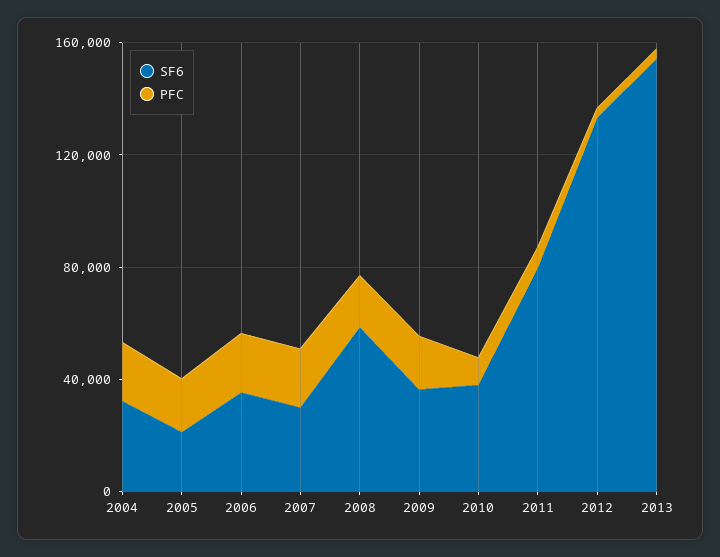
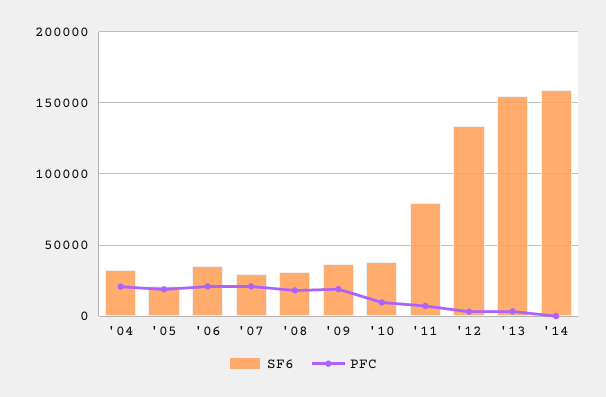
SF6, 2008: 60000 -> 30000
SF6, '14: none -> 160000
PFC, '14: none -> 0

